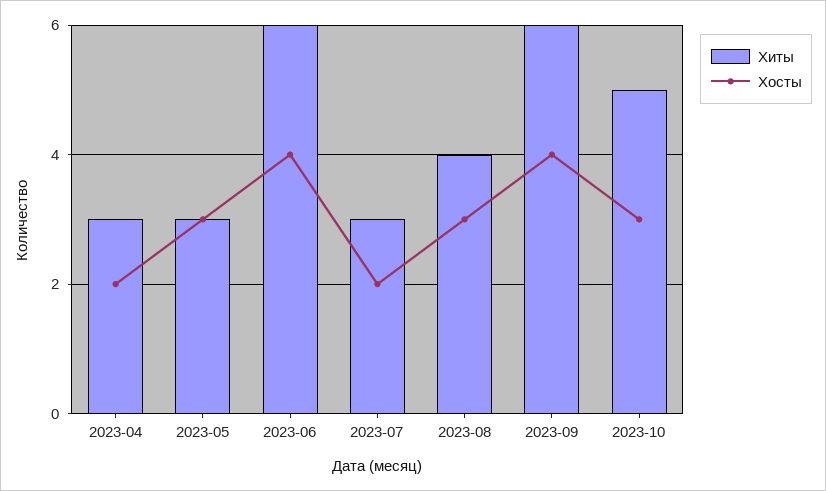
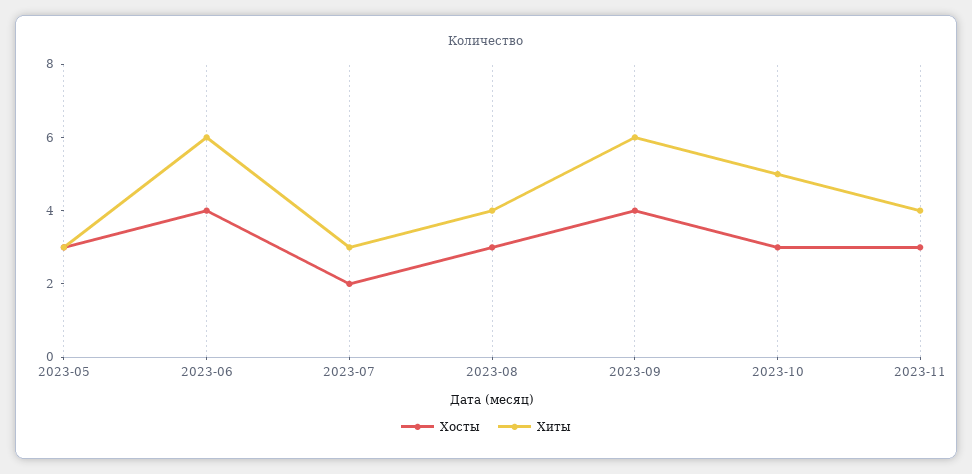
Хиты, 2023-04: 3 -> none
Хосты, 2023-04: 2 -> none
Хосты, 2023-11: none -> 3
Хиты, 2023-11: none -> 4

